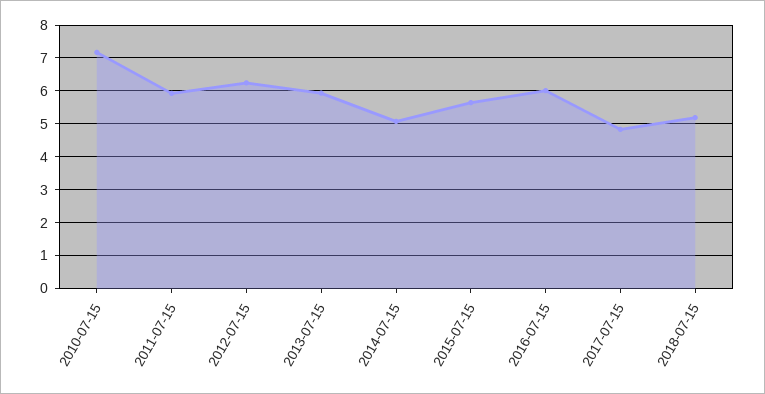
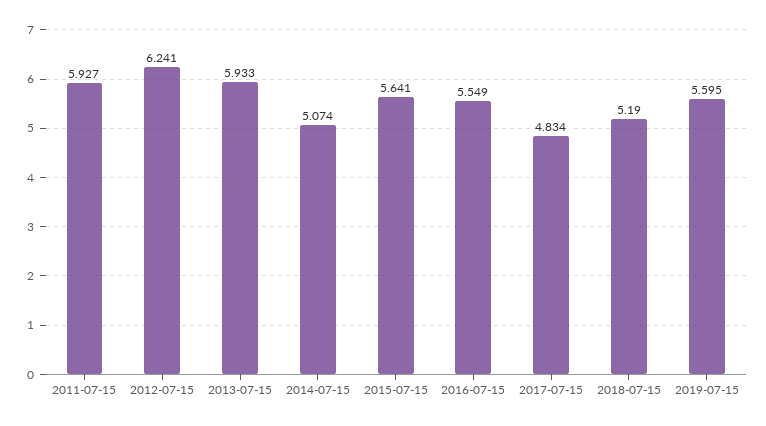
2010-07-15: 7.2 -> none
2016-07-15: 6 -> 5.549
2019-07-15: none -> 5.595

